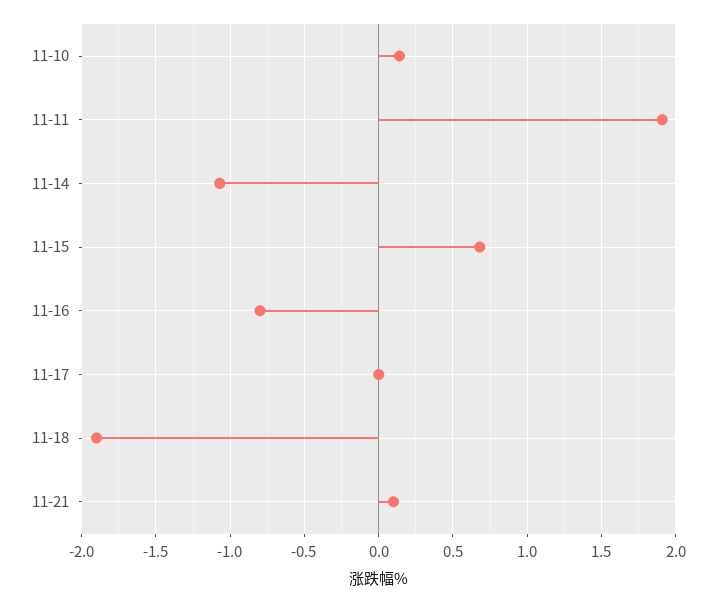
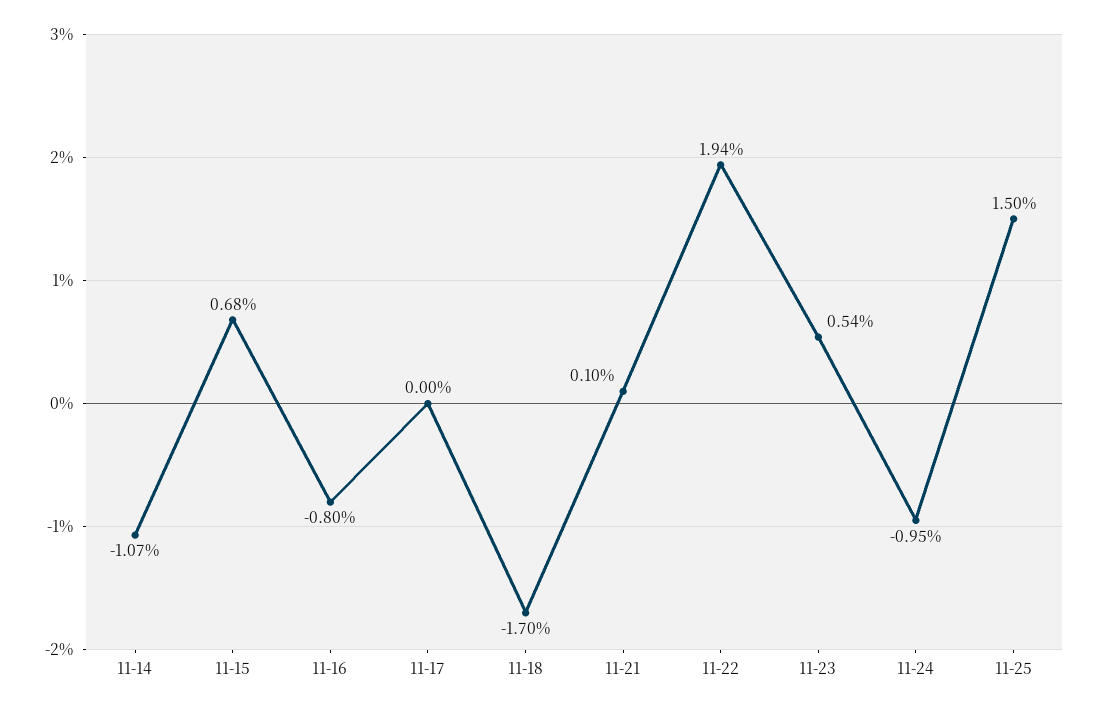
11-10: 0.15 -> none
11-11: 1.9 -> none
11-18: -1.9 -> -1.7
11-22: none -> 1.94
11-23: none -> 0.54
11-24: none -> -0.95
11-25: none -> 1.5

